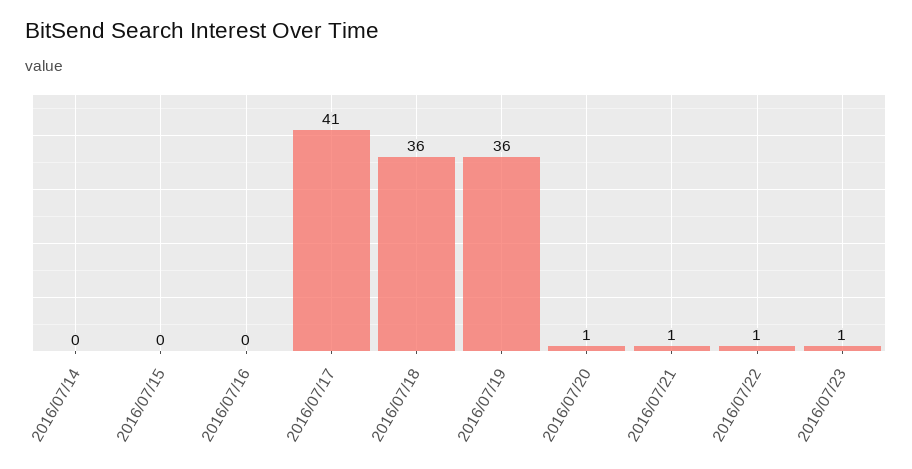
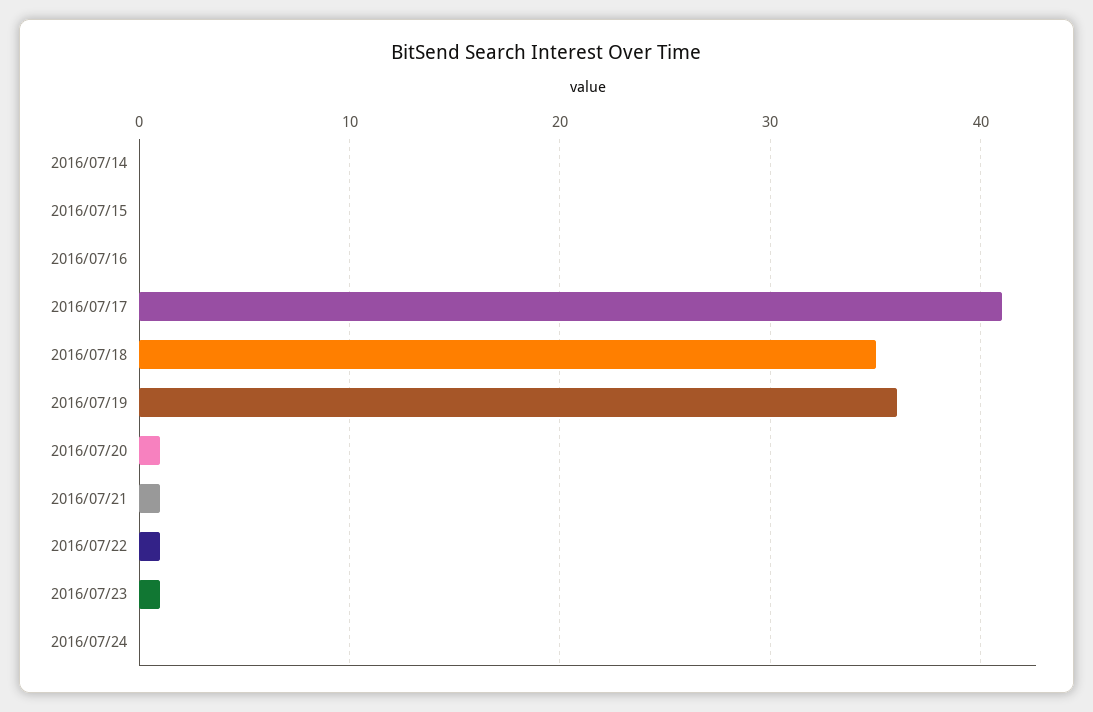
2016/07/18: 36 -> 35
2016/07/24: none -> 0

